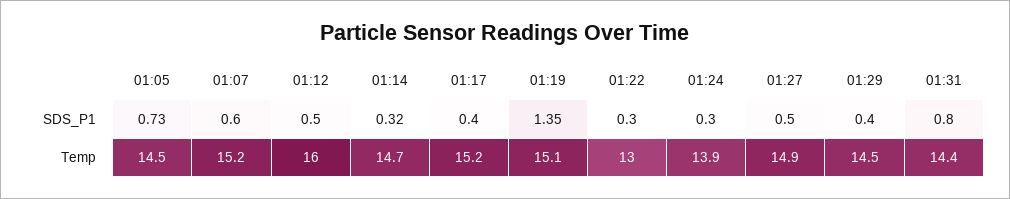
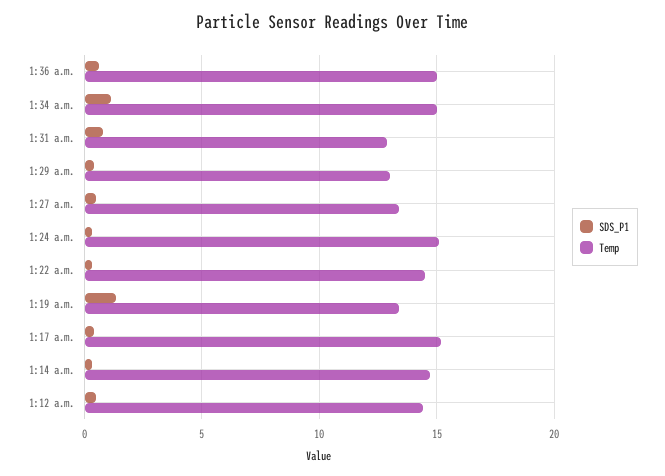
SDS_P1, 01:05: 0.73 -> none
SDS_P1, 01:07: 0.6 -> none
Temp, 01:05: 14.5 -> none
Temp, 01:07: 15.2 -> none
Temp, 01:12: 16 -> 14.5
Temp, 01:19: 15.1 -> 13.5
Temp, 01:22: 13 -> 14.5
Temp, 01:24: 13.9 -> 15
Temp, 01:27: 14.9 -> 13.5
Temp, 01:29: 14.5 -> 13
Temp, 01:31: 14.4 -> 13
SDS_P1, 1:36 a.m.: none -> 0.5
Temp, 1:36 a.m.: none -> 15
SDS_P1, 1:34 a.m.: none -> 1
Temp, 1:34 a.m.: none -> 15

